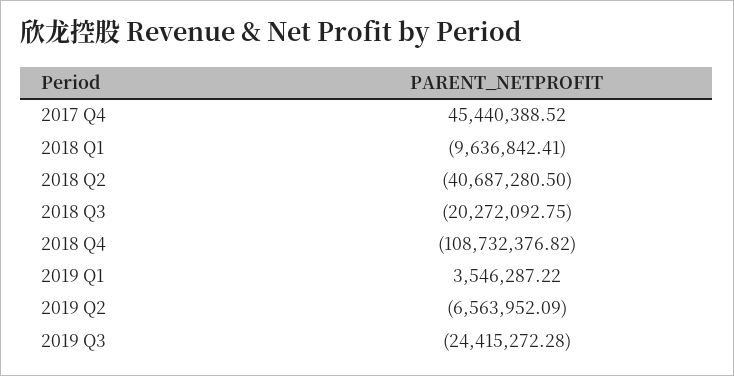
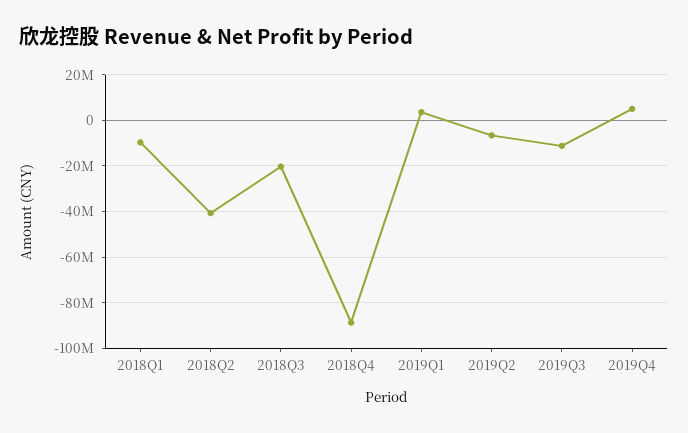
2017 Q4: 45440388.52 -> none
2018 Q4: -108732376.82 -> -90000000
2019 Q3: -24415272.28 -> -10000000
2019Q4: none -> 5000000

